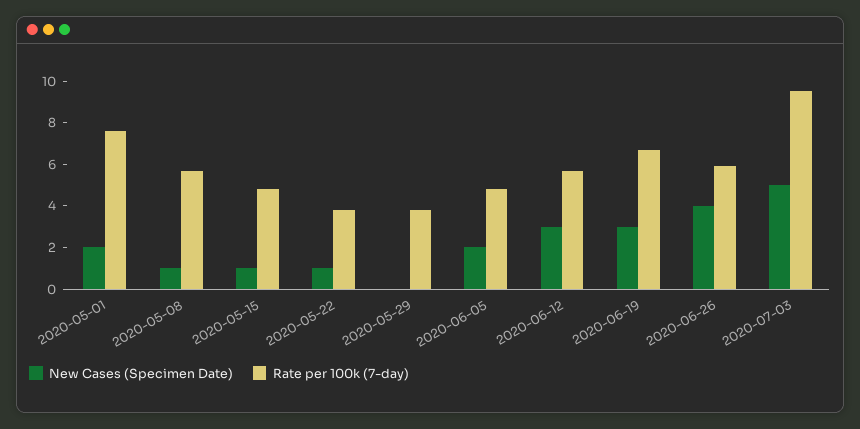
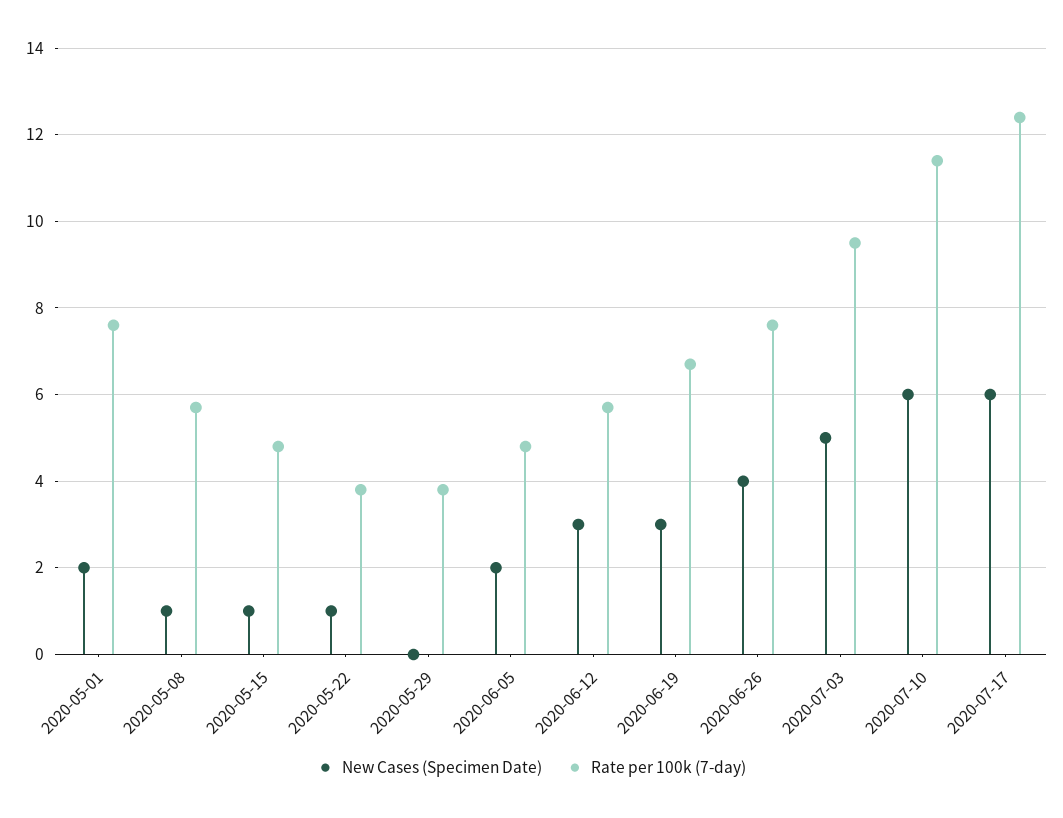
Rate per 100k (7-day), 2020-06-26: 6 -> 7.5
New Cases (Specimen Date), 2020-07-10: none -> 6
Rate per 100k (7-day), 2020-07-10: none -> 11.5
New Cases (Specimen Date), 2020-07-17: none -> 6
Rate per 100k (7-day), 2020-07-17: none -> 12.5

